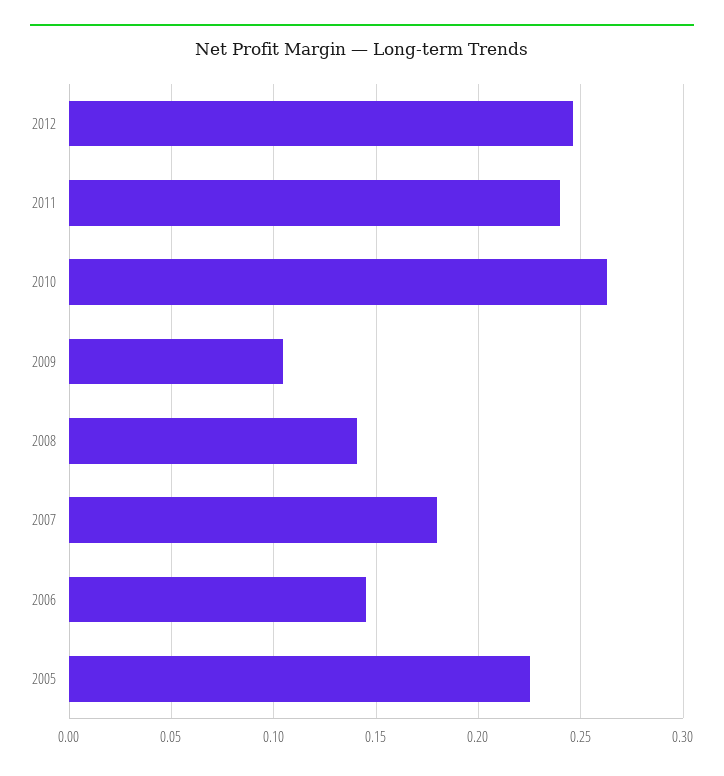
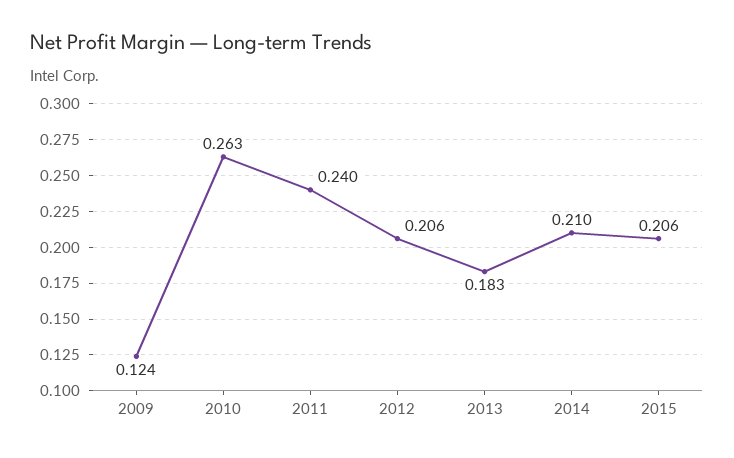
2012: 0.245 -> 0.206
2009: 0.105 -> 0.124
2008: 0.14 -> none
2007: 0.18 -> none
2006: 0.145 -> none
2005: 0.225 -> none
2013: none -> 0.183
2014: none -> 0.21
2015: none -> 0.206

